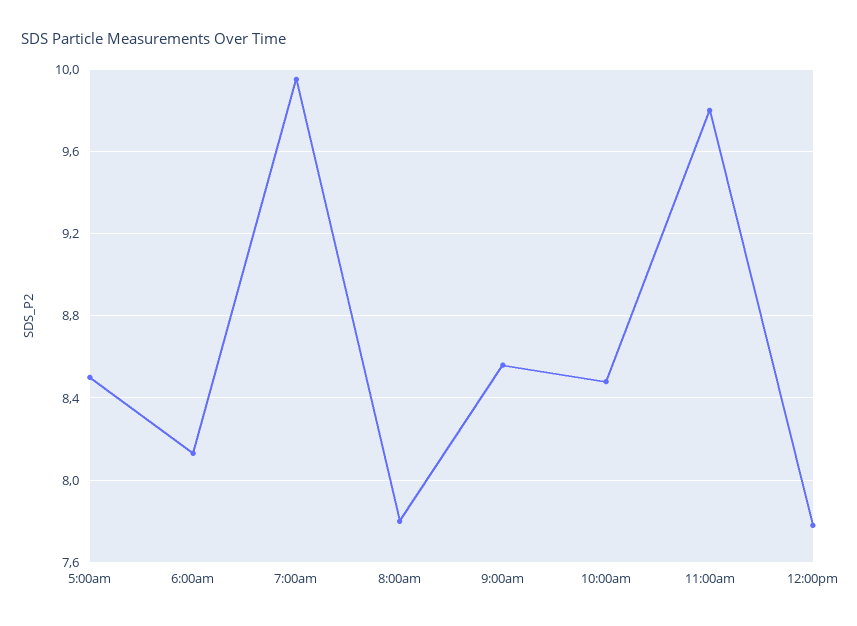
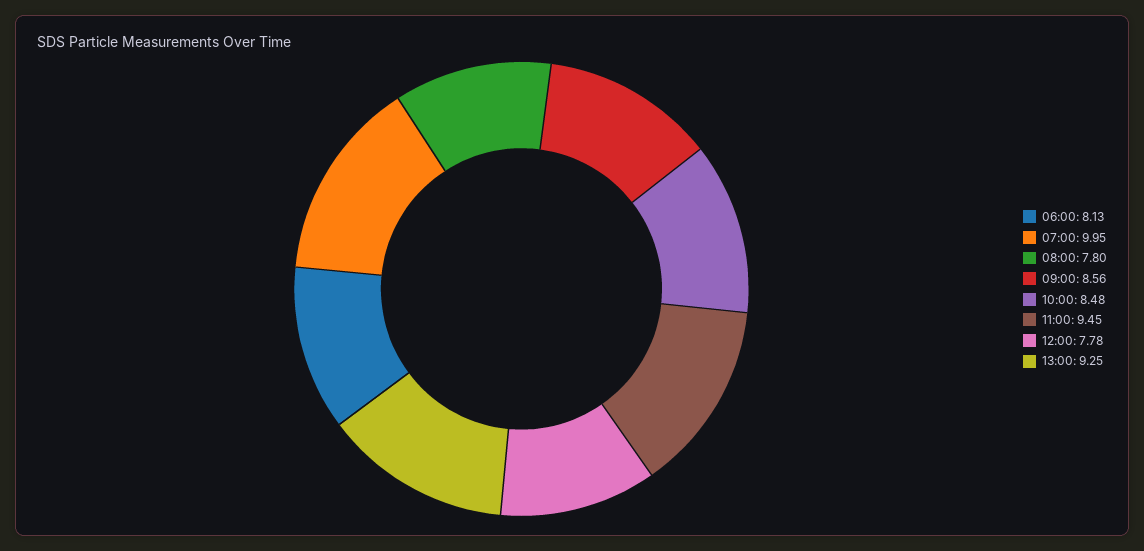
5:00am: 8.5 -> none
11:00am: 9.8 -> 9.45
13:00: none -> 9.25

